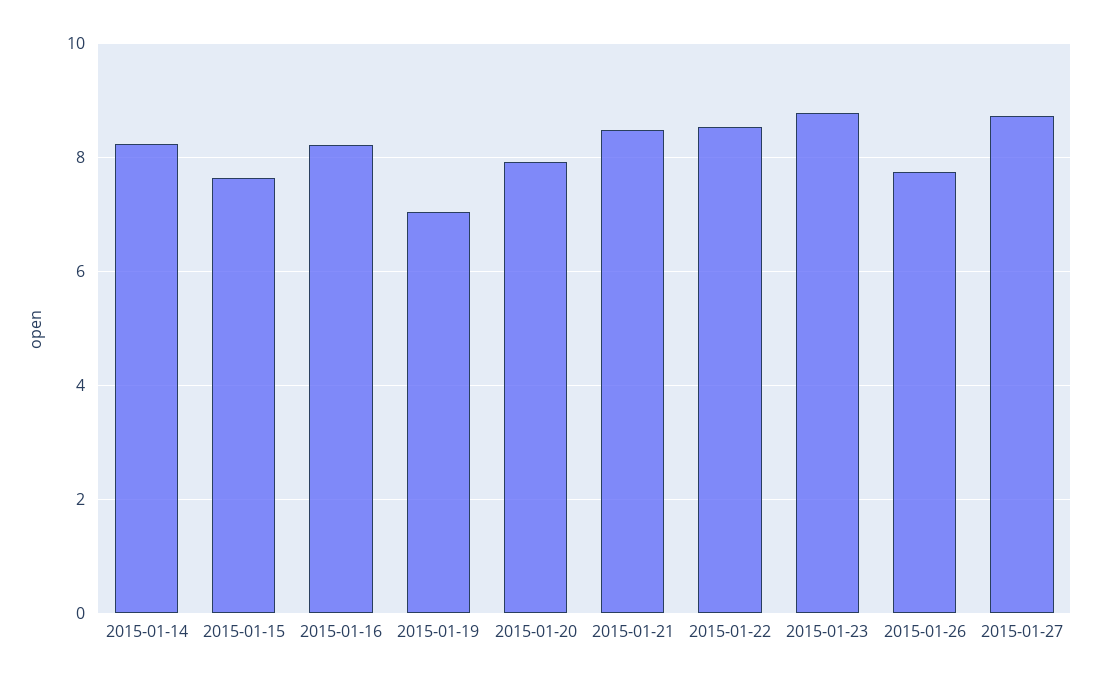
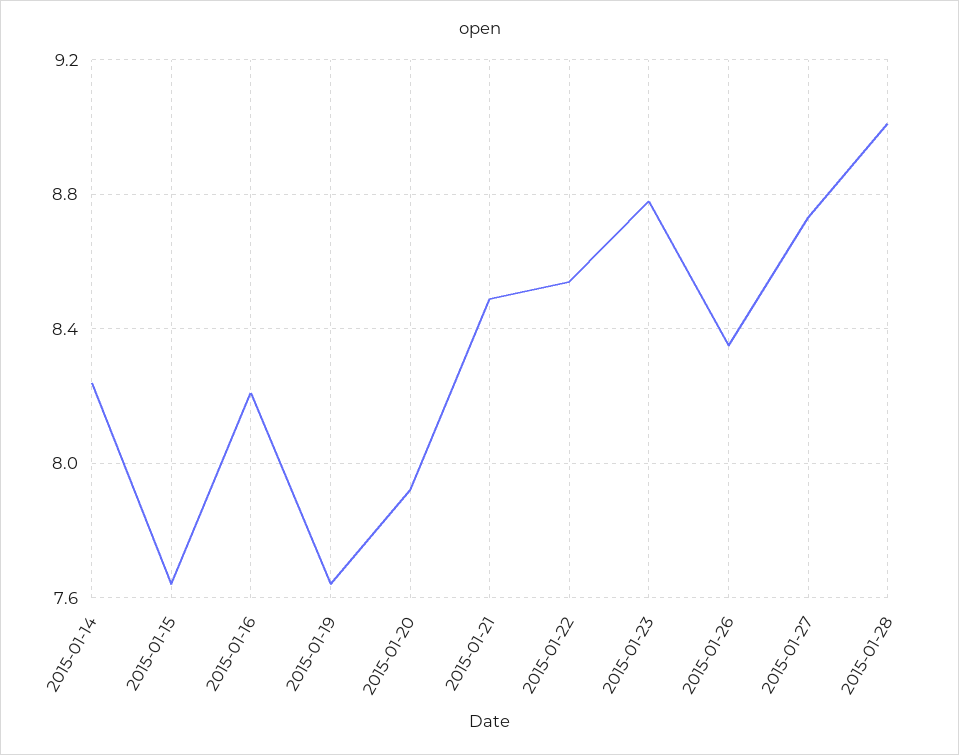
2015-01-19: 7 -> 7.65
2015-01-26: 7.8 -> 8.35
2015-01-28: none -> 9

